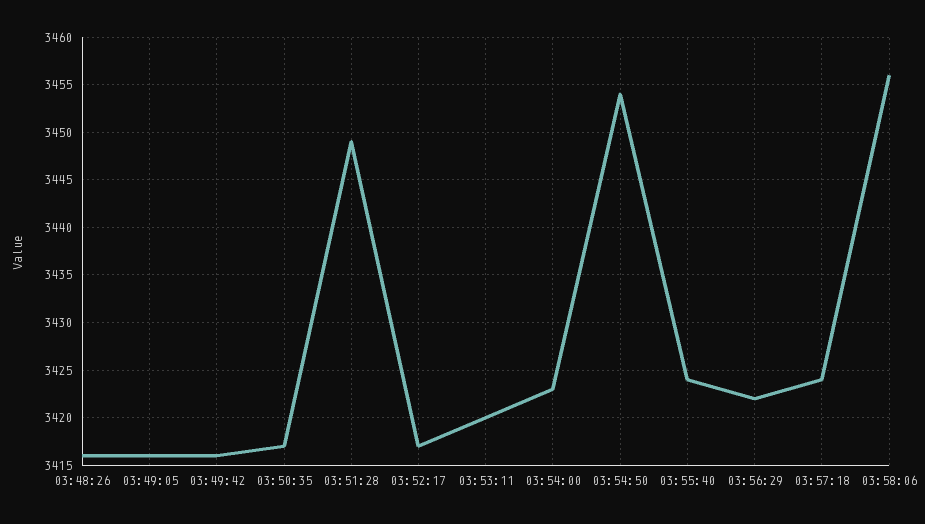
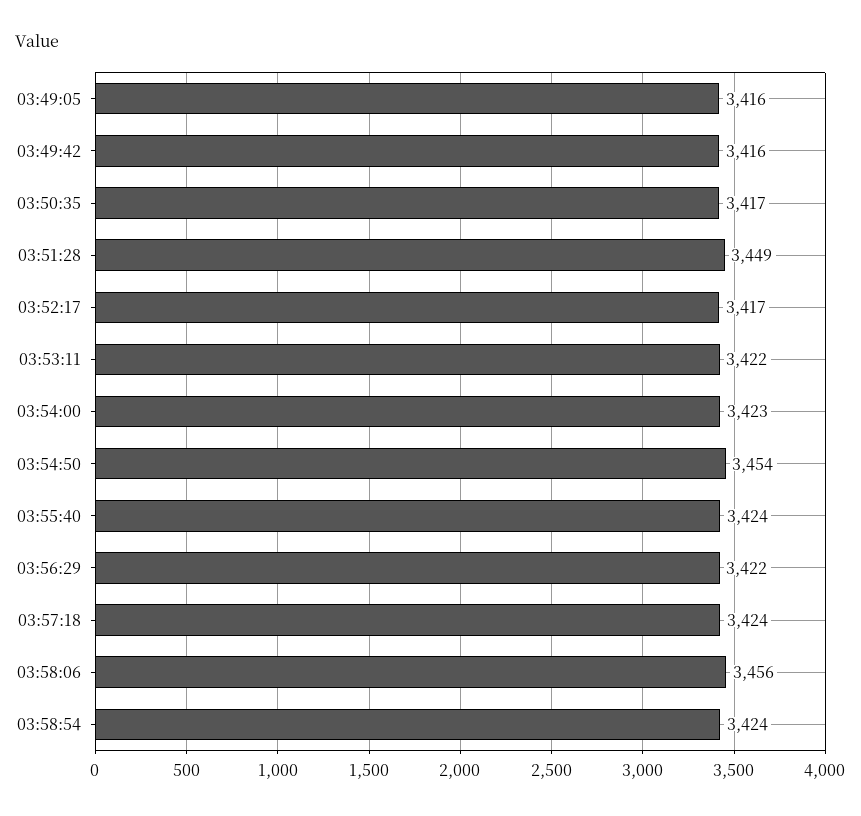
03:48:26: 3416 -> none
03:53:11: 3420 -> 3422
03:58:54: none -> 3424

